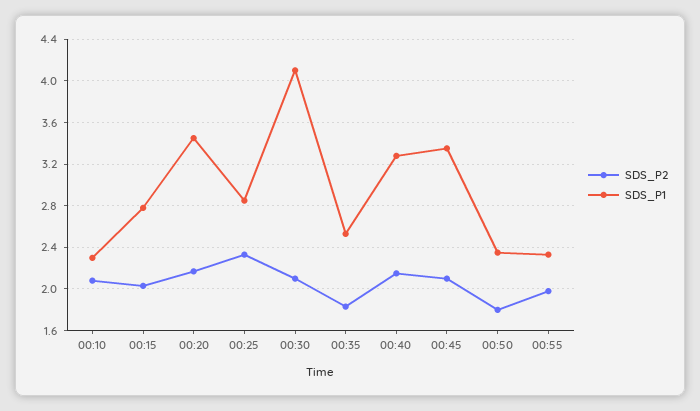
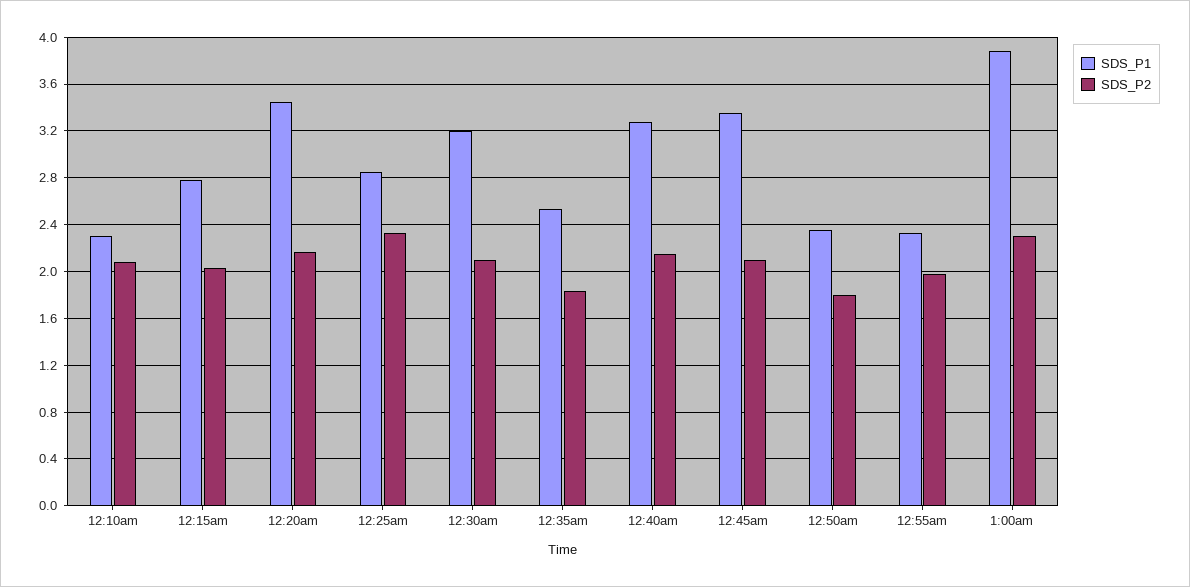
SDS_P1, 00:30: 4.1 -> 3.2
SDS_P1, 1:00am: none -> 3.9
SDS_P2, 1:00am: none -> 2.3

